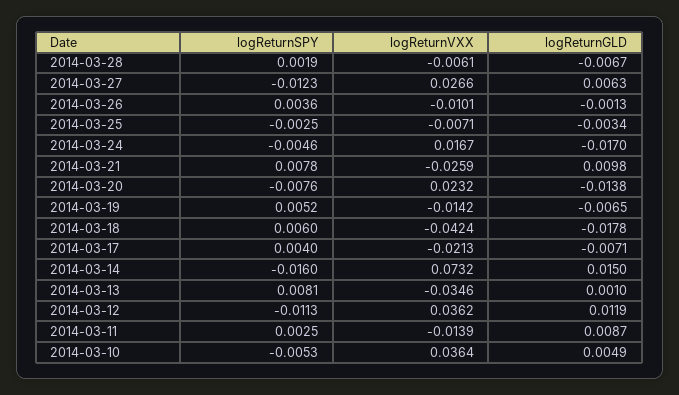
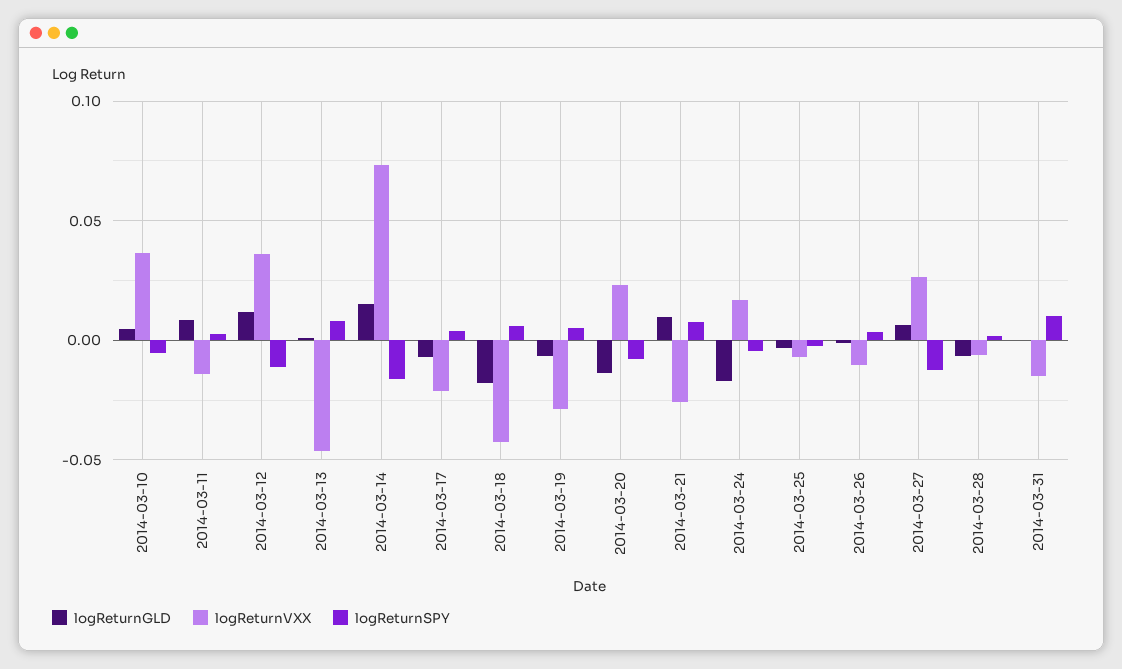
logReturnVXX, 2014-03-19: -0.0142 -> -0.03
logReturnVXX, 2014-03-13: -0.0346 -> -0.045
logReturnGLD, 2014-03-31: none -> 0
logReturnVXX, 2014-03-31: none -> -0.015
logReturnSPY, 2014-03-31: none -> 0.01

